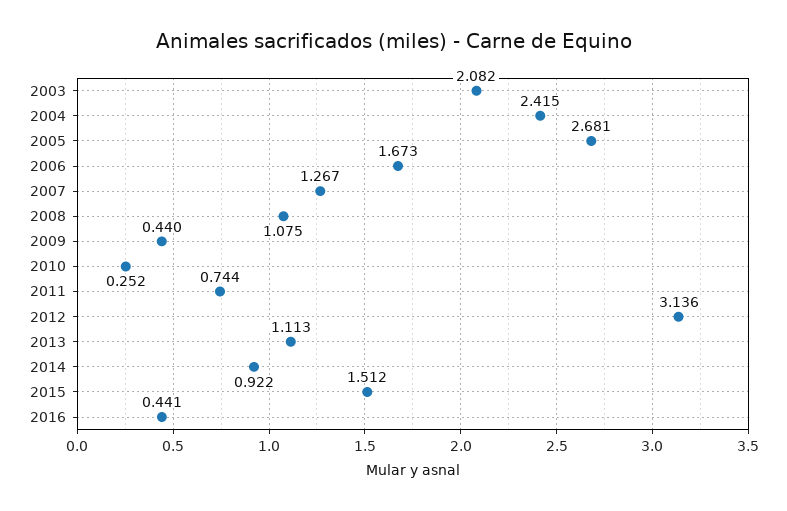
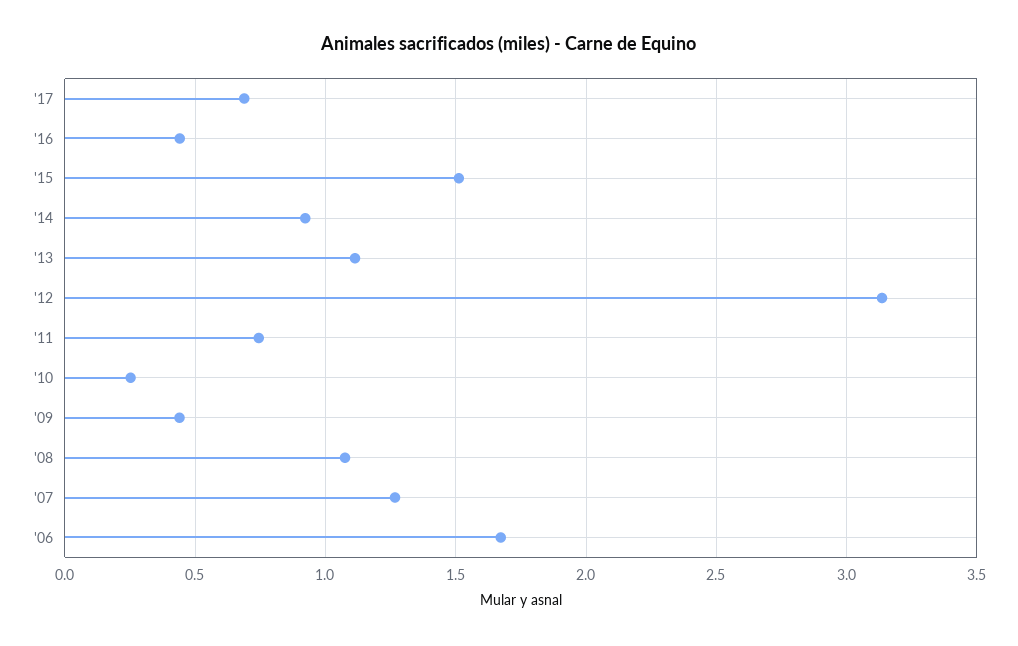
2003: 2.082 -> none
2004: 2.415 -> none
2005: 2.681 -> none
'17: none -> 0.7

